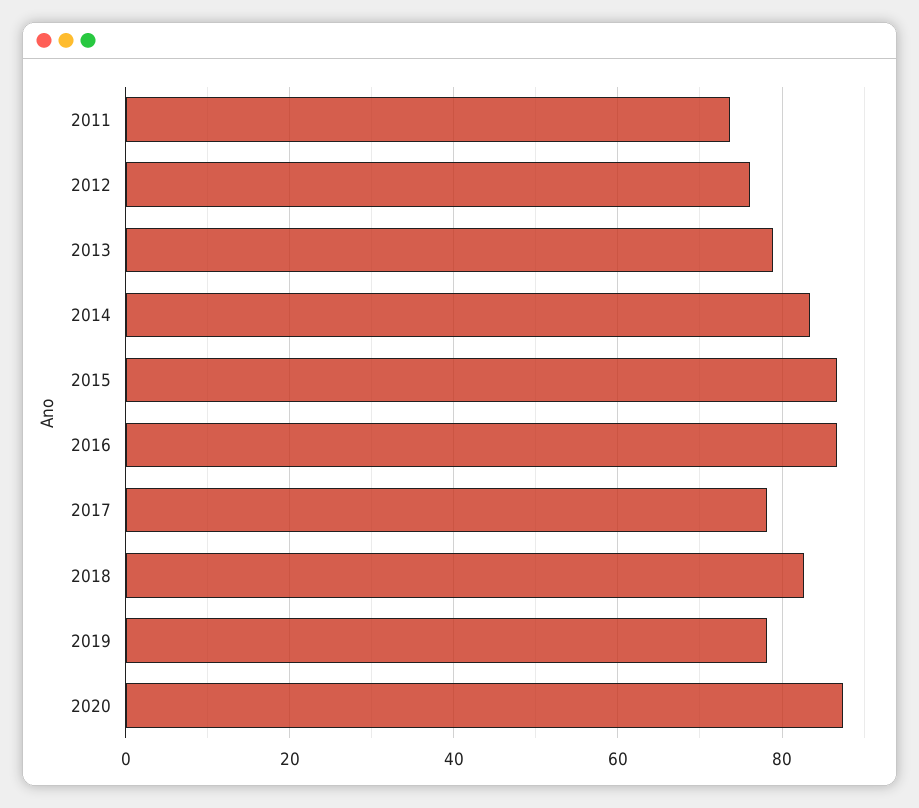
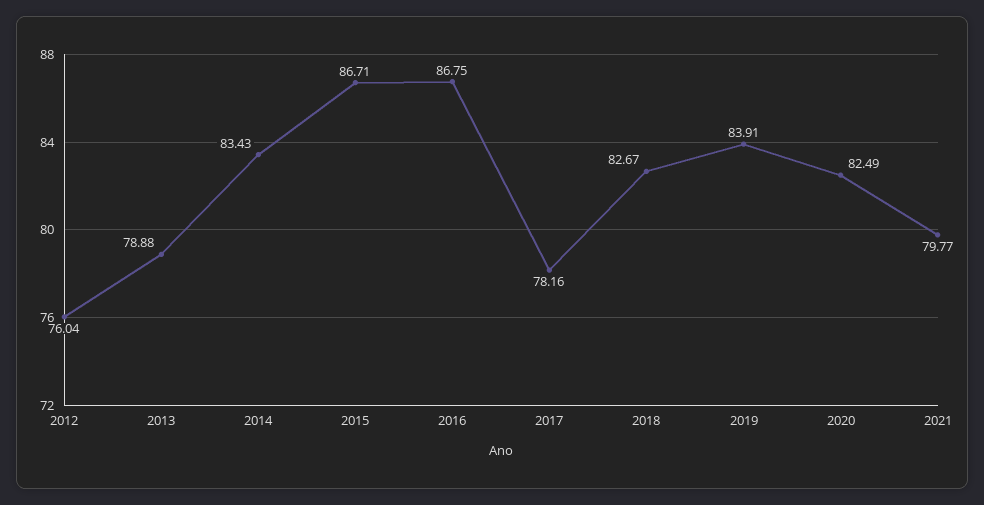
2011: 74 -> none
2019: 78 -> 83.91
2020: 88 -> 82.49
2021: none -> 79.77

